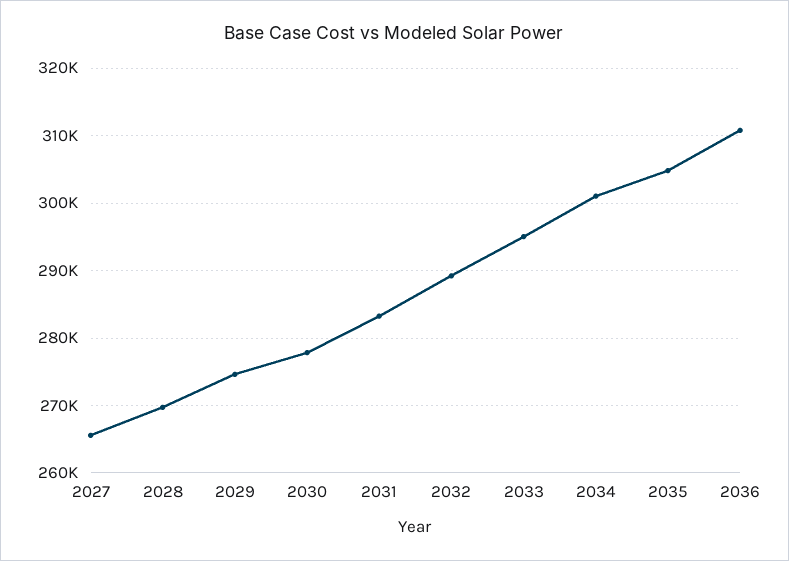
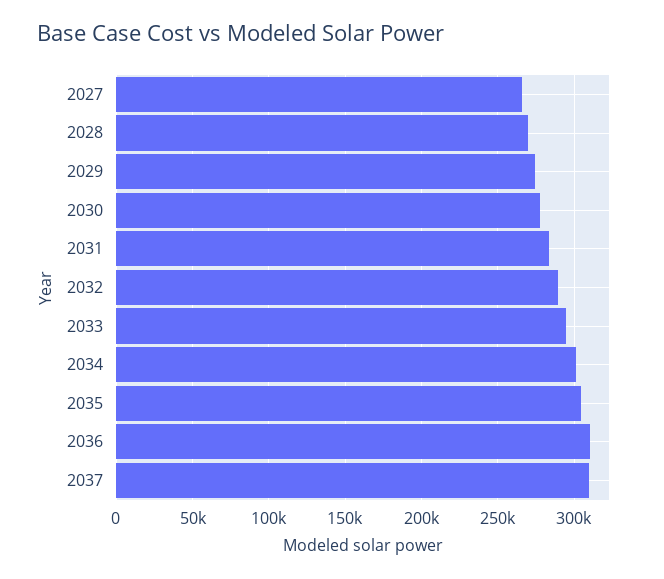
2037: none -> 310000

